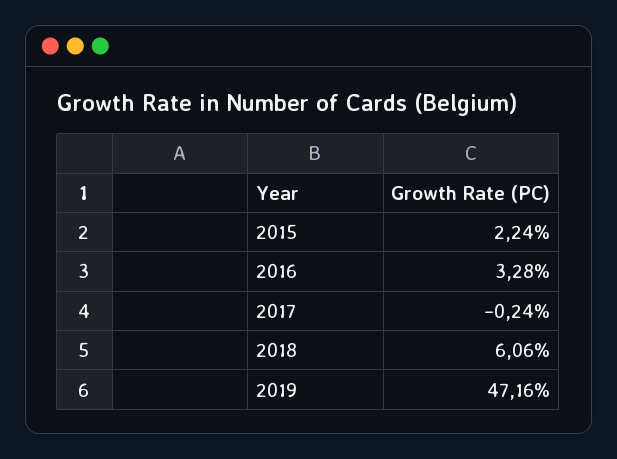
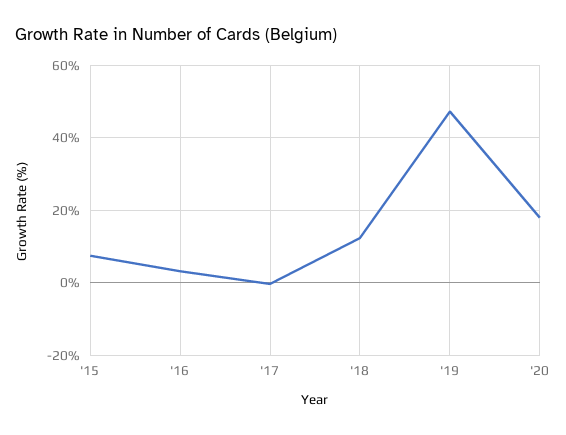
2015: 2.24 -> 8
2018: 6.06 -> 12
'20: none -> 18

